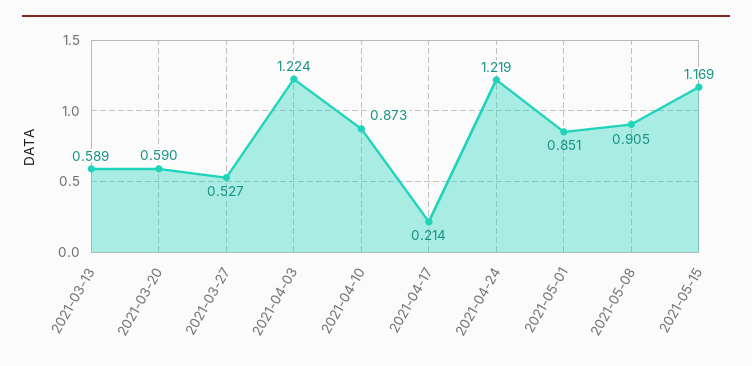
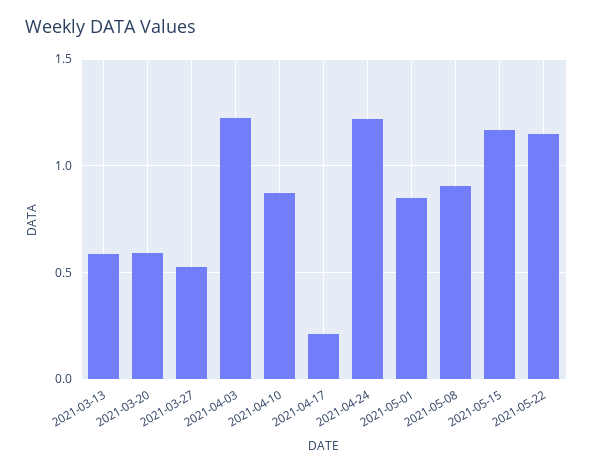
2021-05-22: none -> 1.15

